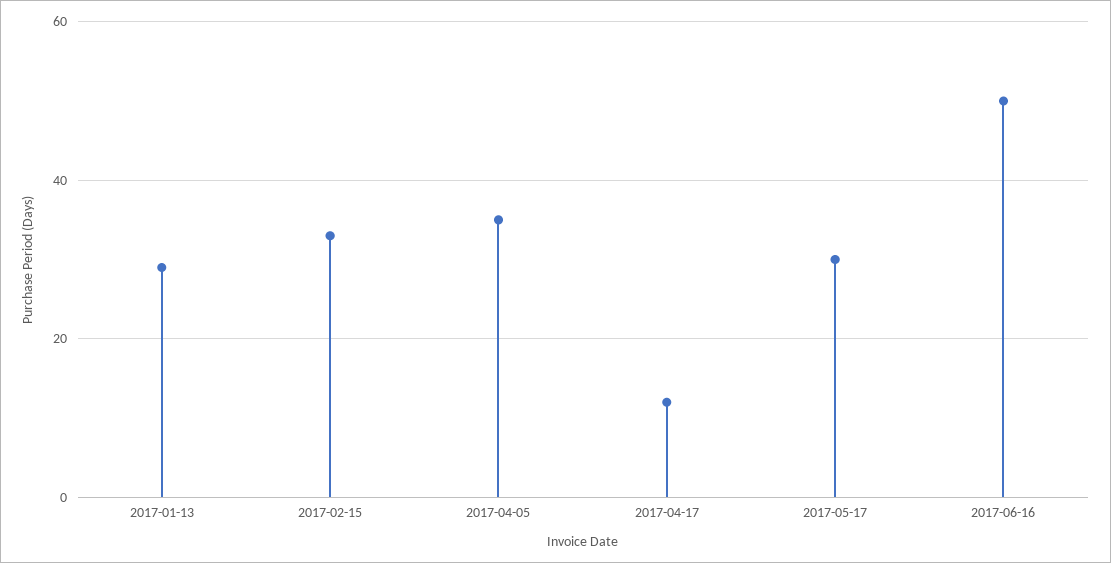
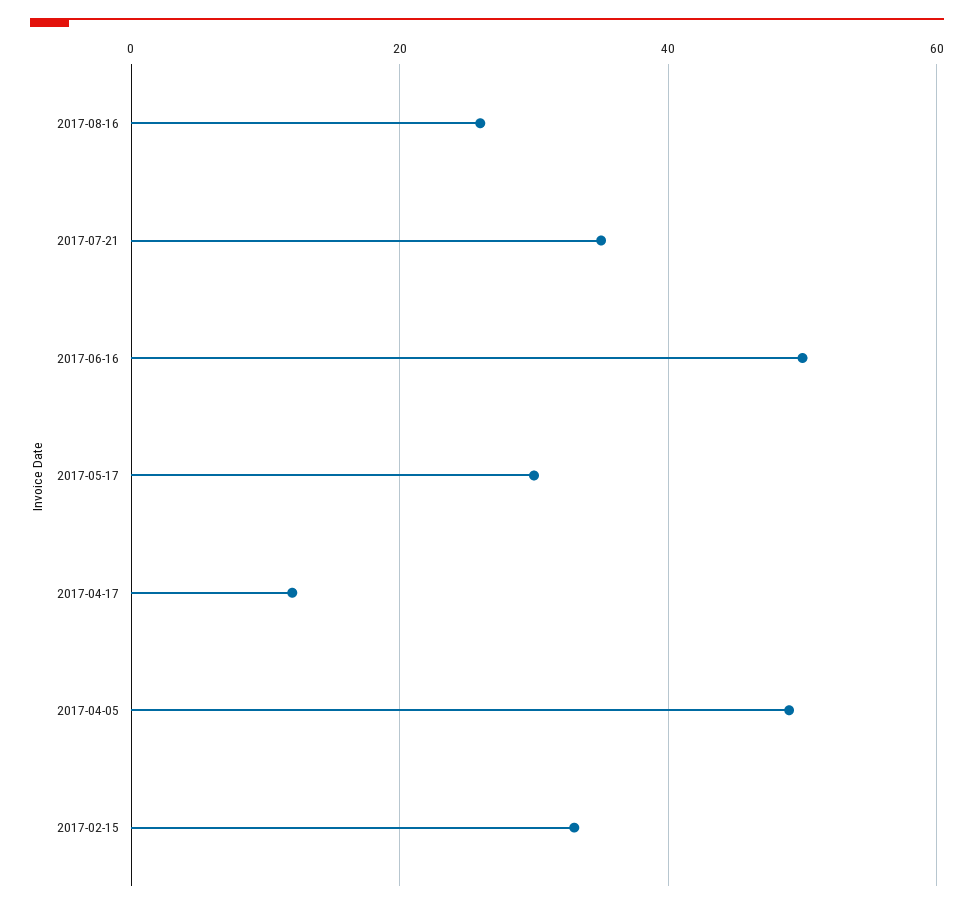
2017-01-13: 30 -> none
2017-04-05: 35 -> 50
2017-08-16: none -> 25
2017-07-21: none -> 35

